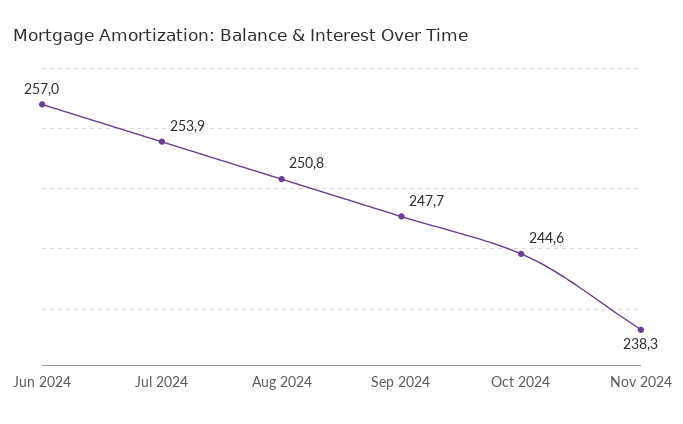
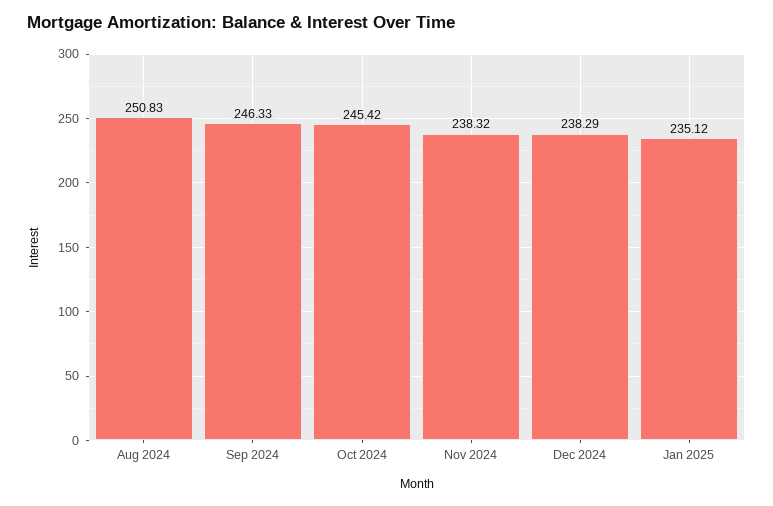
Jun 2024: 257 -> none
Jul 2024: 253.9 -> none
Sep 2024: 247.7 -> 246.33
Oct 2024: 244.6 -> 245.42
Dec 2024: none -> 238.29
Jan 2025: none -> 235.12

